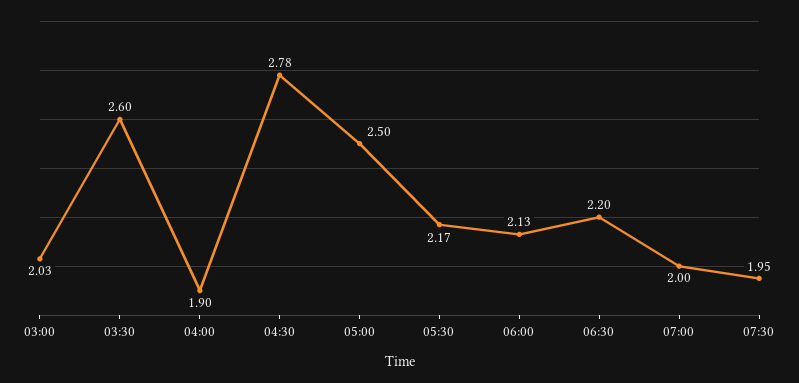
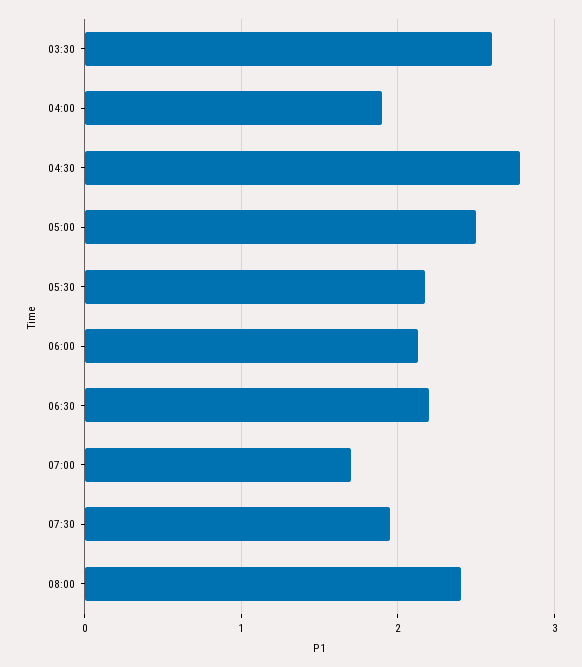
03:00: 2.03 -> none
07:00: 2 -> 1.7
08:00: none -> 2.4

